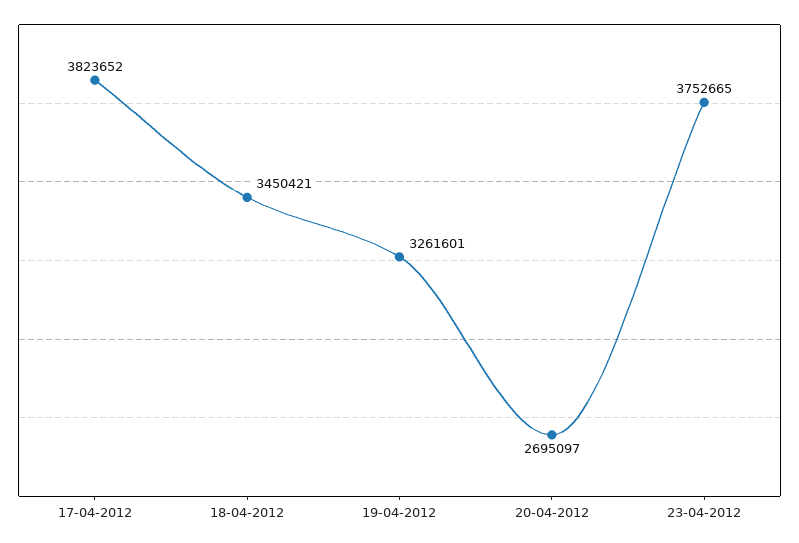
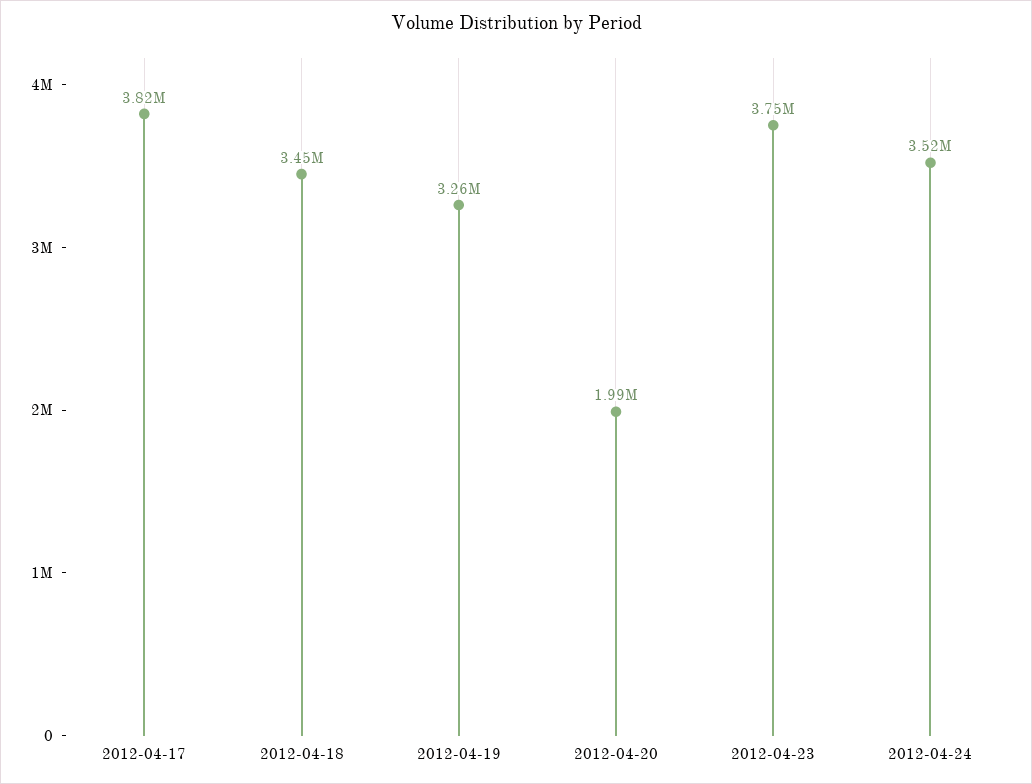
20-04-2012: 2695097 -> 1990000
2012-04-24: none -> 3520000

